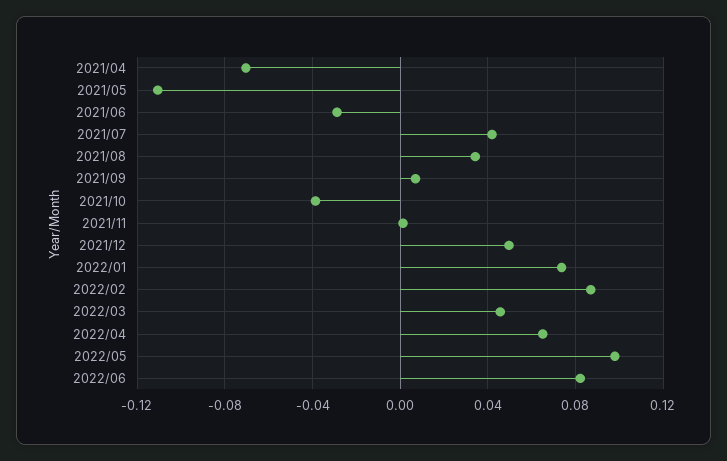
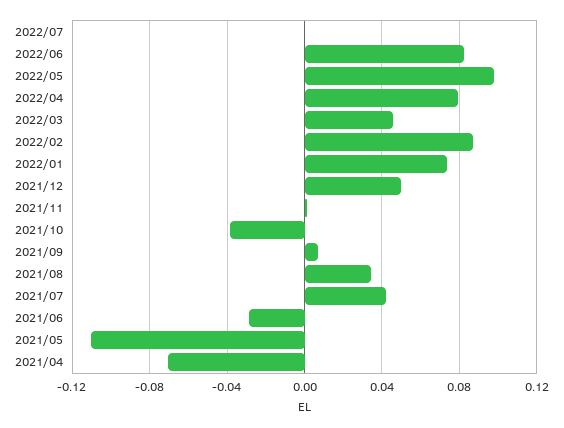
2022/04: 0.065 -> 0.08
2022/07: none -> 0

